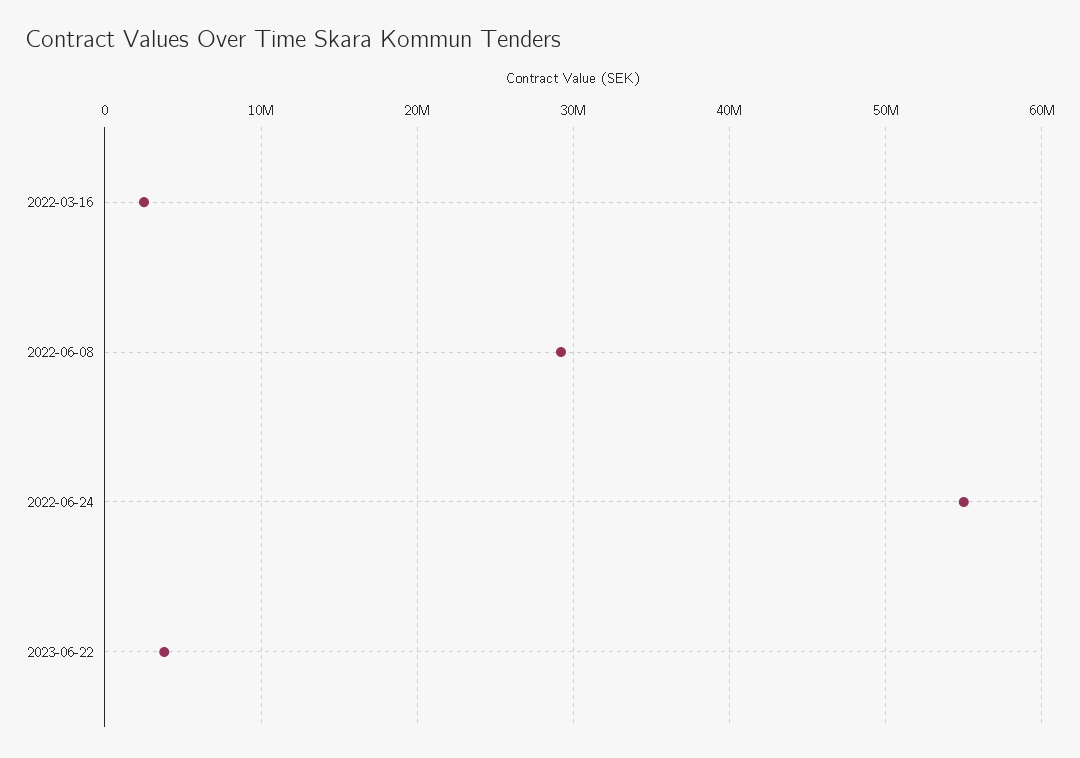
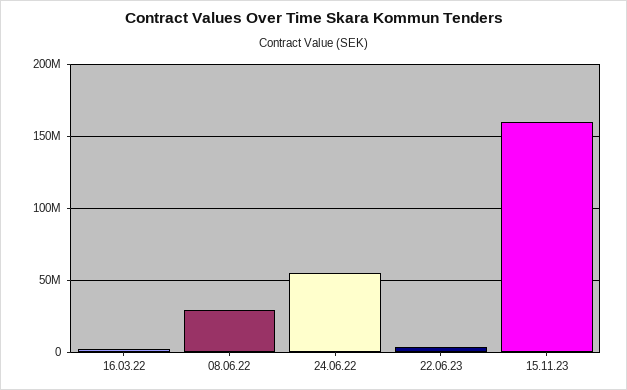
15.11.23: none -> 160000000

